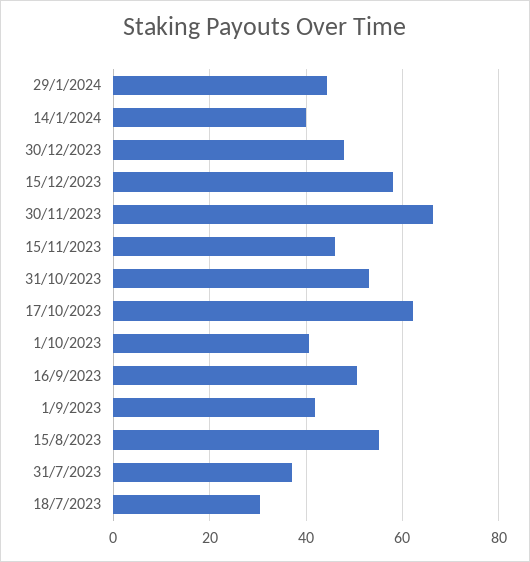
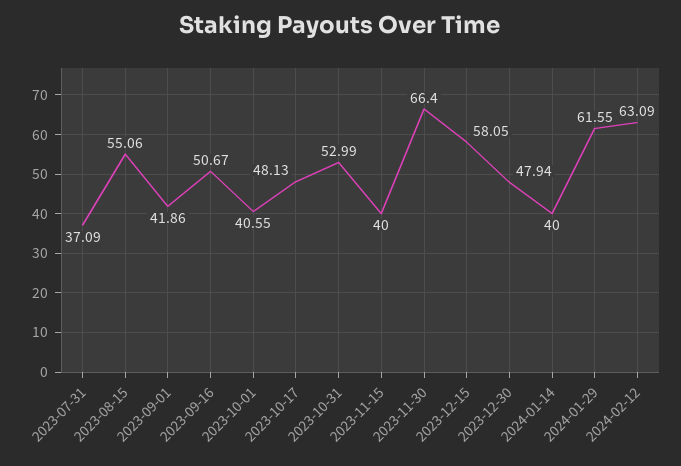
29/1/2024: 44 -> 61.55
15/11/2023: 46 -> 40
17/10/2023: 62 -> 48.13
18/7/2023: 30 -> none
2024-02-12: none -> 63.09

